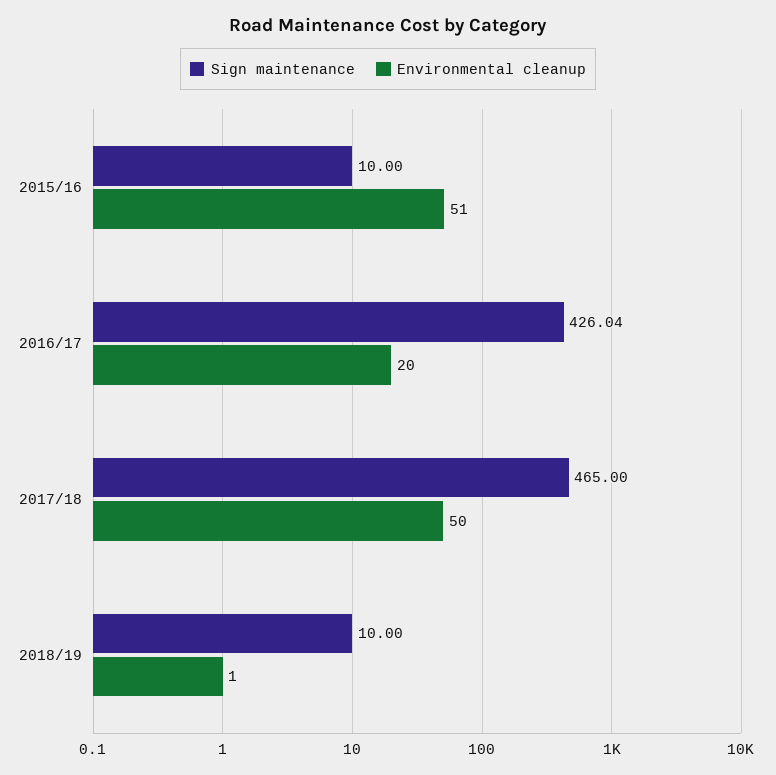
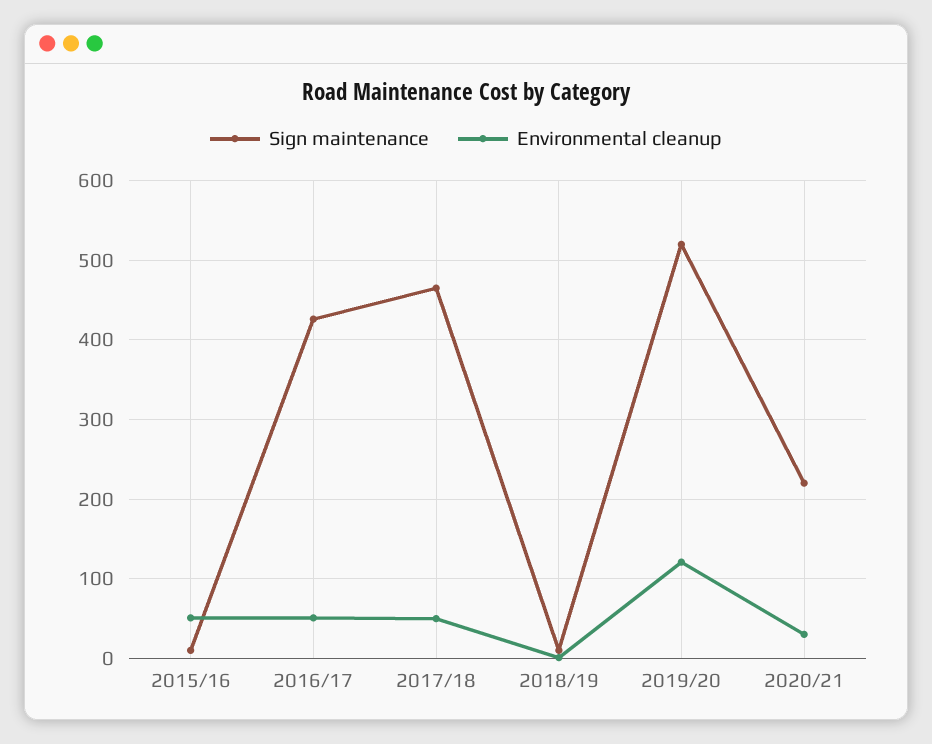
Environmental cleanup, 2016/17: 20 -> 50
Sign maintenance, 2019/20: none -> 520
Environmental cleanup, 2019/20: none -> 120
Sign maintenance, 2020/21: none -> 220
Environmental cleanup, 2020/21: none -> 30

